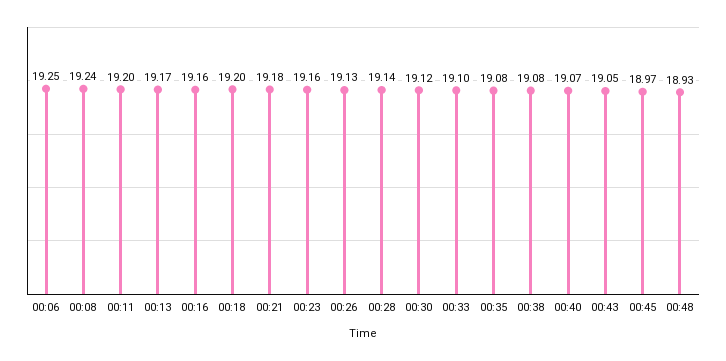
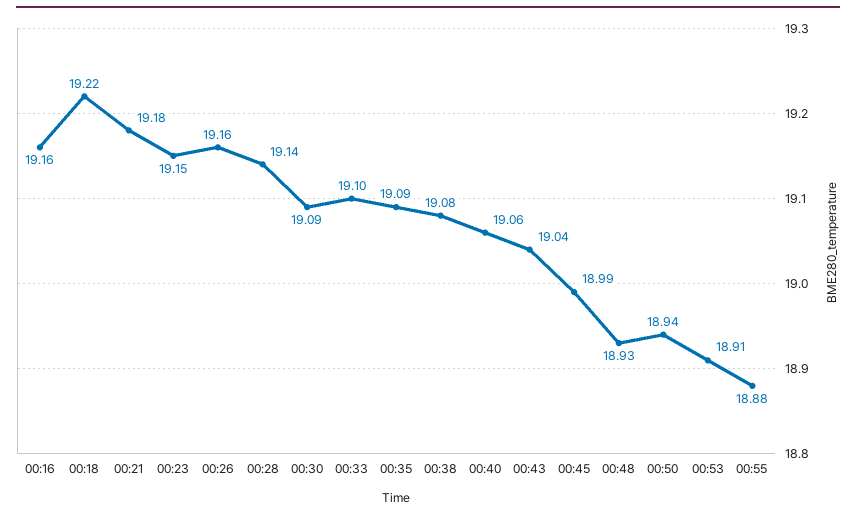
00:06: 19.25 -> none
00:08: 19.24 -> none
00:11: 19.2 -> none
00:13: 19.17 -> none
00:18: 19.2 -> 19.22
00:23: 19.16 -> 19.15
00:26: 19.13 -> 19.16
00:30: 19.12 -> 19.09
00:35: 19.08 -> 19.09
00:40: 19.07 -> 19.06
00:43: 19.05 -> 19.04
00:45: 18.97 -> 18.99
00:50: none -> 18.94
00:53: none -> 18.91
00:55: none -> 18.88

